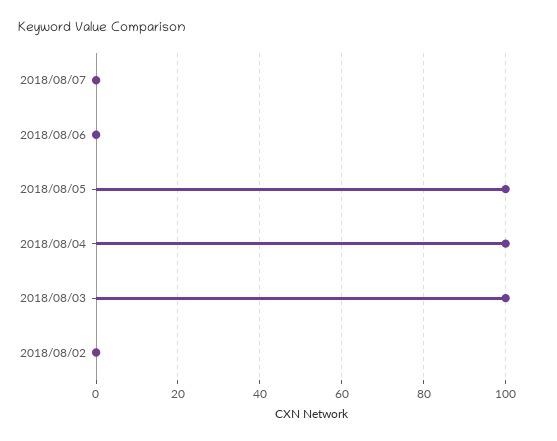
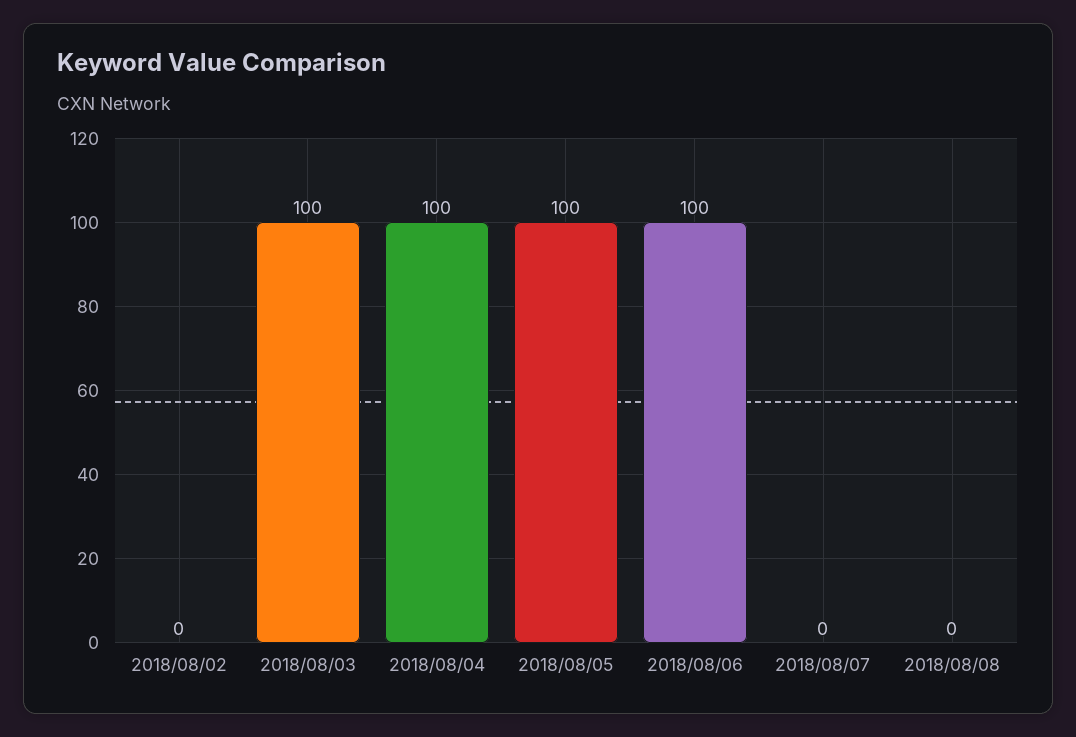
2018/08/06: 0 -> 100
2018/08/08: none -> 0

